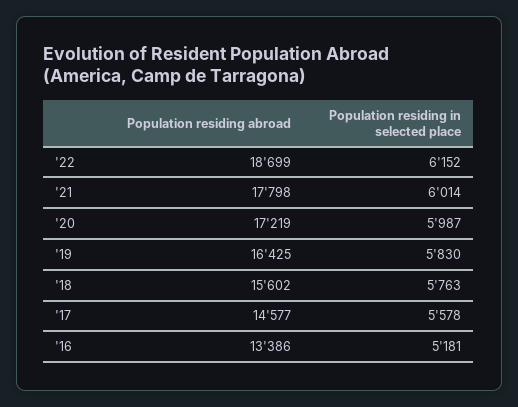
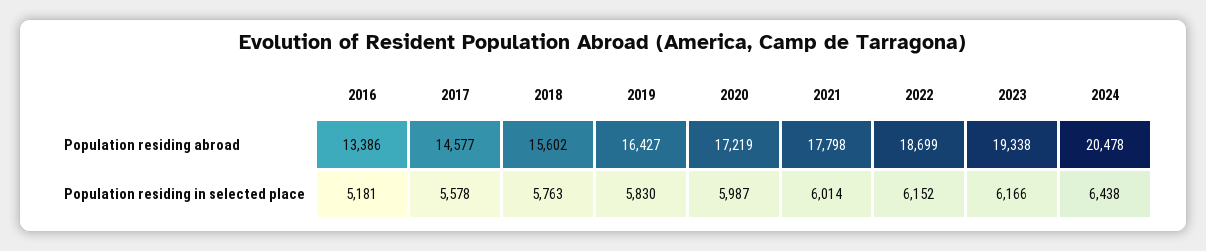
Population residing abroad, '19: 16425 -> 16427
Population residing abroad, 2023: none -> 19338
Population residing abroad, 2024: none -> 20478
Population residing in selected place, 2023: none -> 6166
Population residing in selected place, 2024: none -> 6438

